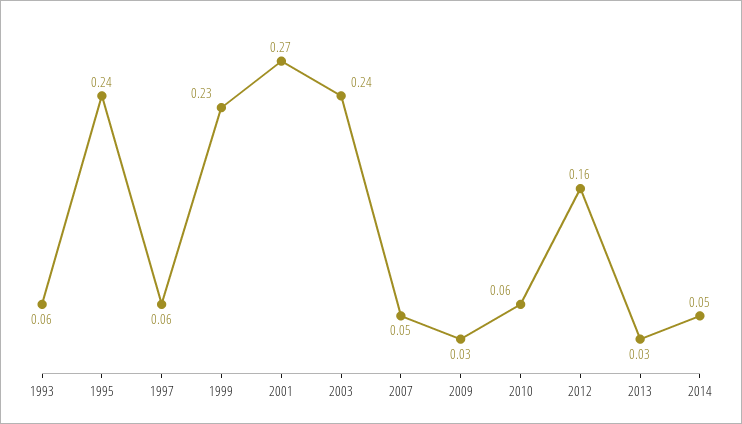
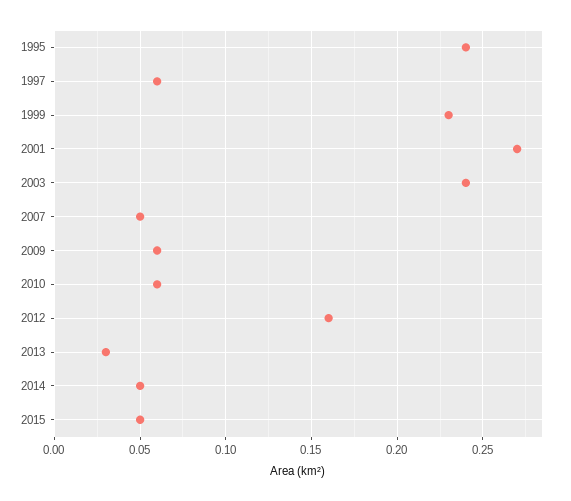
1993: 0.06 -> none
2009: 0.03 -> 0.06
2015: none -> 0.05

